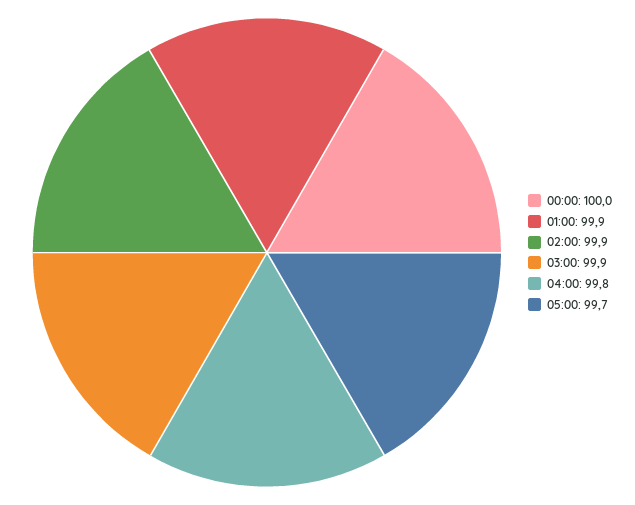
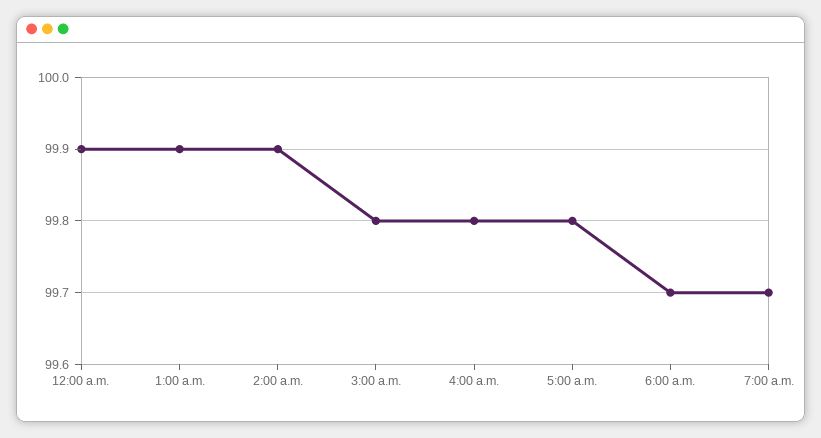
00:00: 100 -> 99.9
03:00: 99.9 -> 99.8
05:00: 99.7 -> 99.8
6:00 a.m.: none -> 99.7
7:00 a.m.: none -> 99.7

